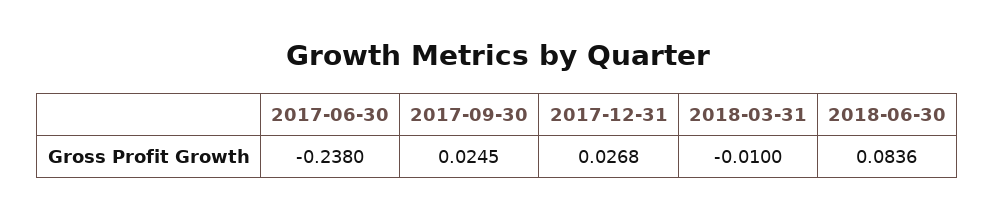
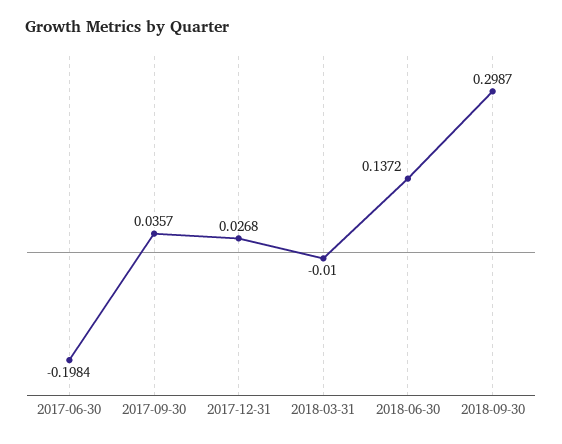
2017-06-30: -0.238 -> -0.1984
2017-09-30: 0.0245 -> 0.0357
2018-06-30: 0.0836 -> 0.1372
2018-09-30: none -> 0.2987

